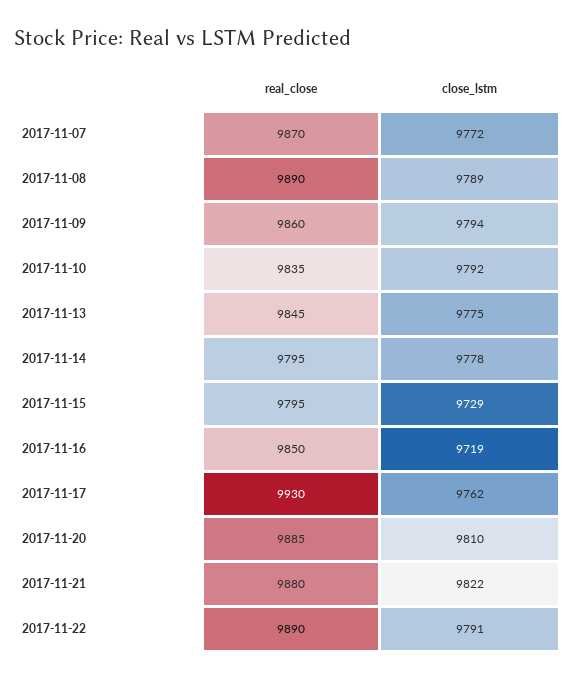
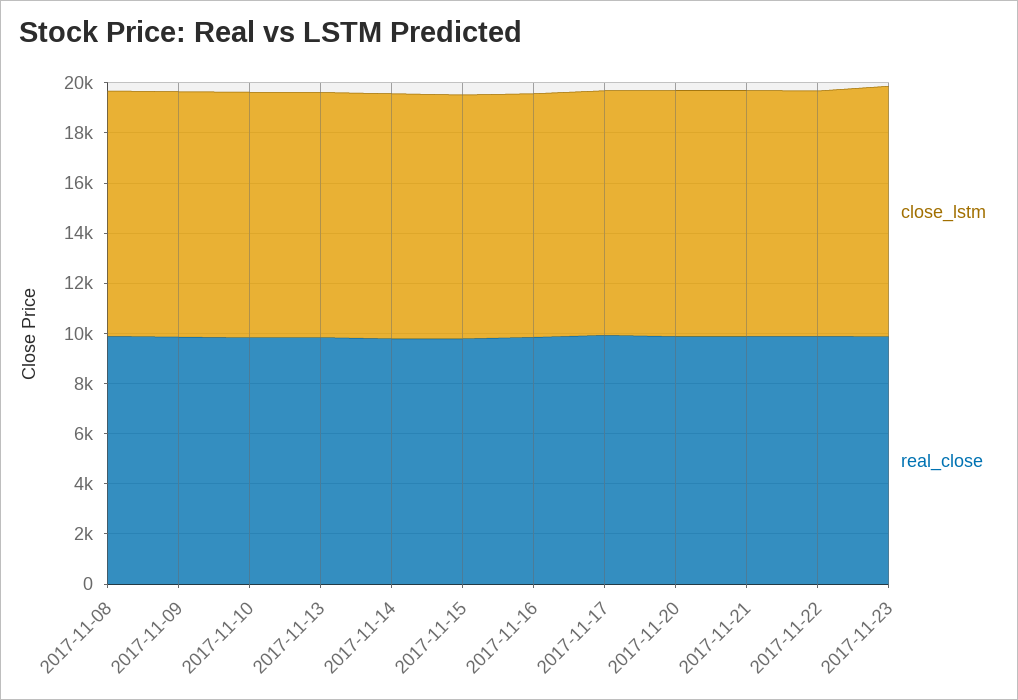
real_close, 2017-11-07: 9870 -> none
close_lstm, 2017-11-07: 9772 -> none
close_lstm, 2017-11-23: none -> 10000
real_close, 2017-11-23: none -> 10000

